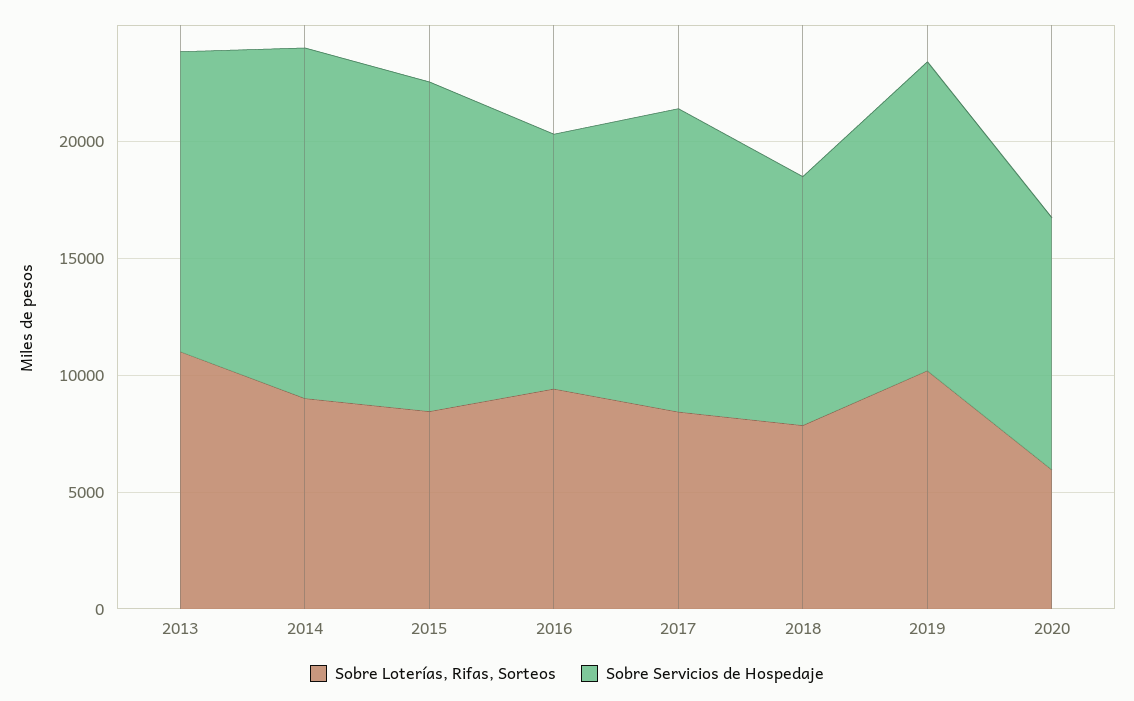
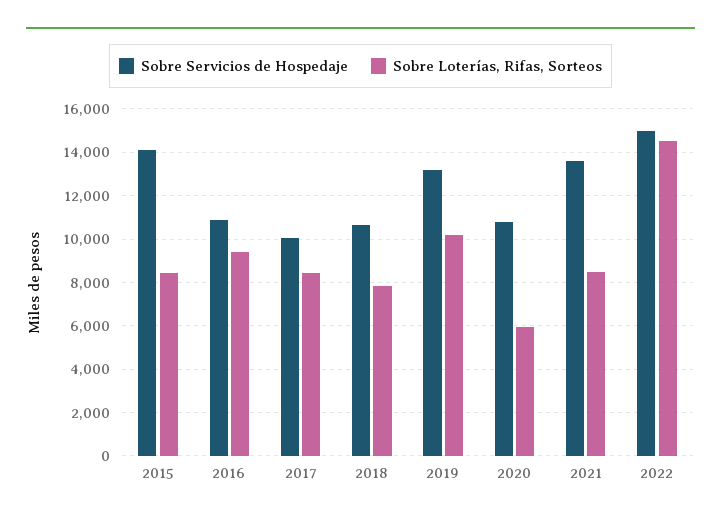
Sobre Loterías, Rifas, Sorteos, 2013: 11000 -> none
Sobre Servicios de Hospedaje, 2013: 13000 -> none
Sobre Loterías, Rifas, Sorteos, 2014: 9000 -> none
Sobre Servicios de Hospedaje, 2014: 15000 -> none
Sobre Servicios de Hospedaje, 2017: 13000 -> 10000
Sobre Servicios de Hospedaje, 2021: none -> 13500
Sobre Loterías, Rifas, Sorteos, 2021: none -> 8500
Sobre Servicios de Hospedaje, 2022: none -> 15000
Sobre Loterías, Rifas, Sorteos, 2022: none -> 14500

